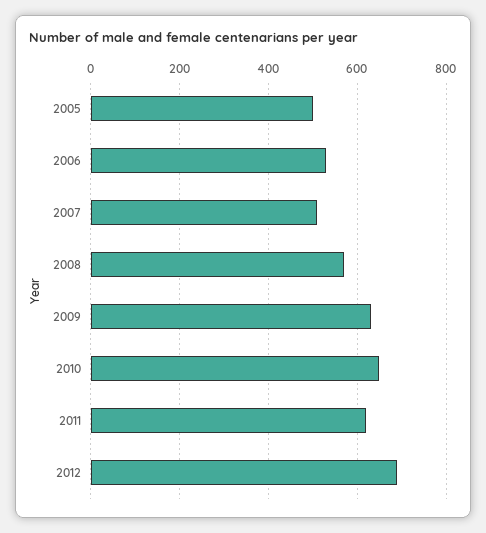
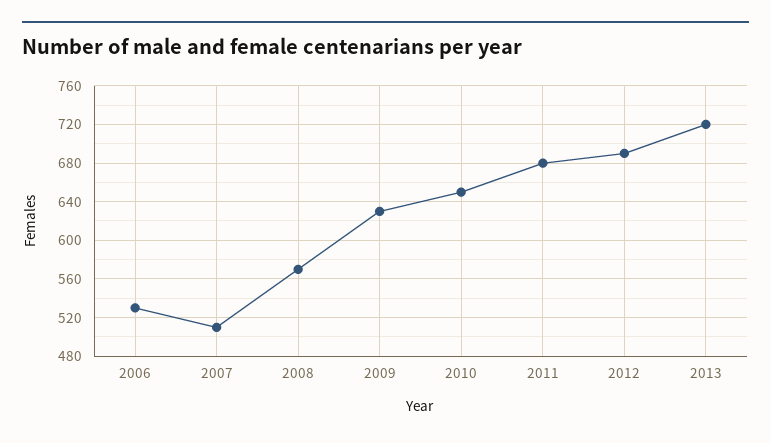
2005: 500 -> none
2011: 620 -> 680
2013: none -> 720

